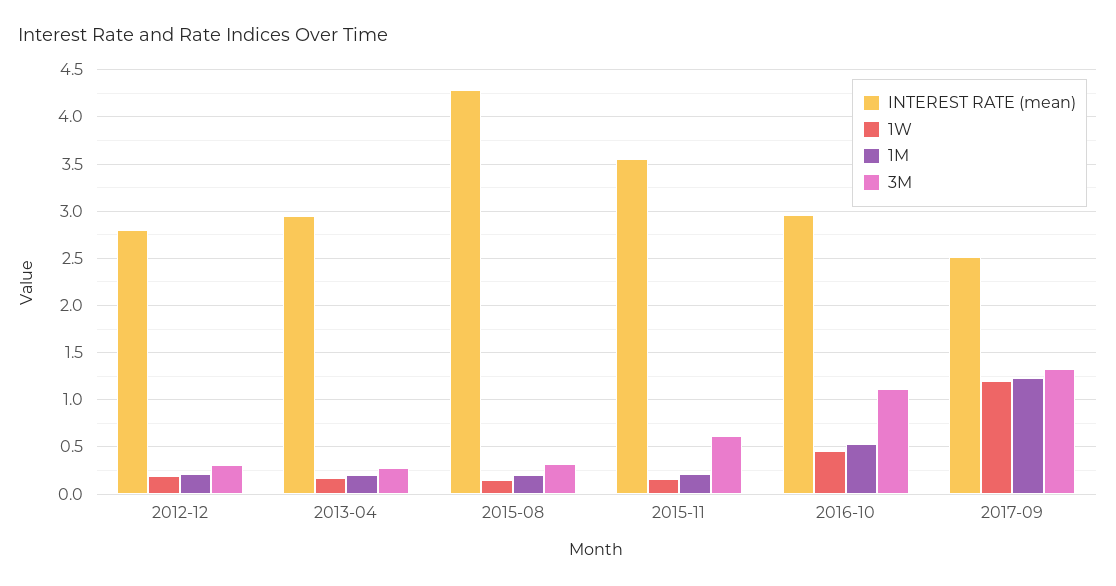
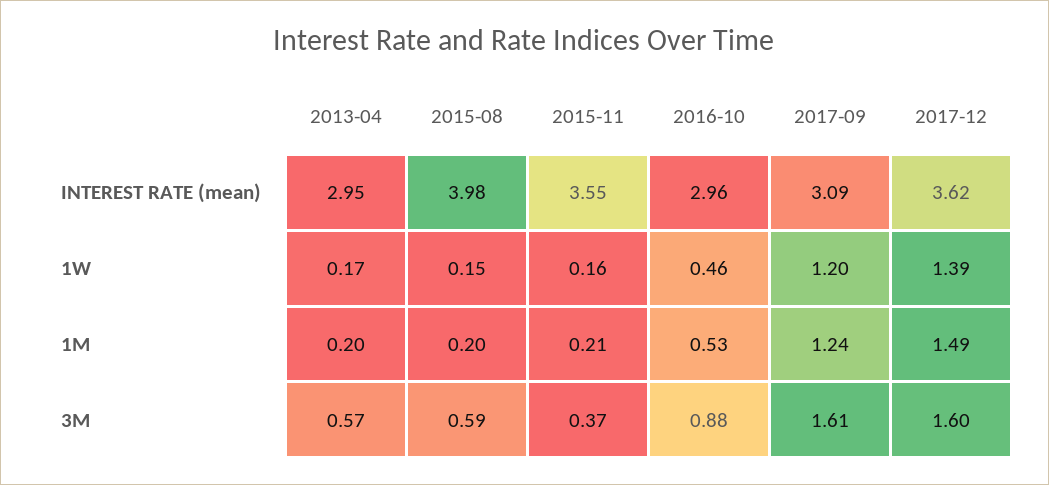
INTEREST RATE (mean), 2012-12: 2.8 -> none
1W, 2012-12: 0.2 -> none
1M, 2012-12: 0.2 -> none
3M, 2012-12: 0.3 -> none
3M, 2013-04: 0.3 -> 0.57
INTEREST RATE (mean), 2015-08: 4.3 -> 3.98
3M, 2015-08: 0.3 -> 0.59
3M, 2015-11: 0.6 -> 0.37
3M, 2016-10: 1.1 -> 0.88
INTEREST RATE (mean), 2017-09: 2.5 -> 3.09
3M, 2017-09: 1.3 -> 1.61
INTEREST RATE (mean), 2017-12: none -> 3.62
1W, 2017-12: none -> 1.39
1M, 2017-12: none -> 1.49
3M, 2017-12: none -> 1.6

